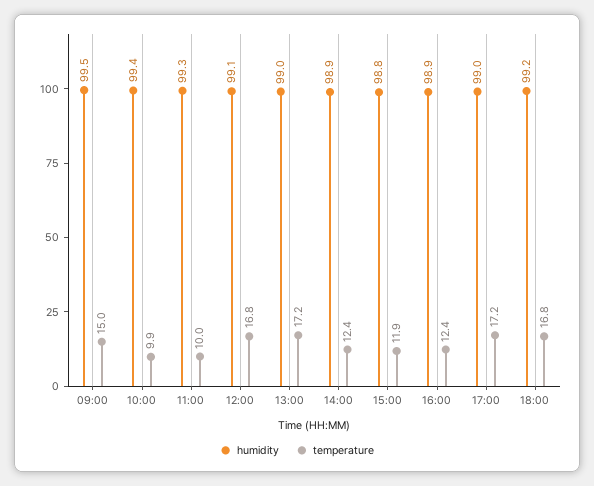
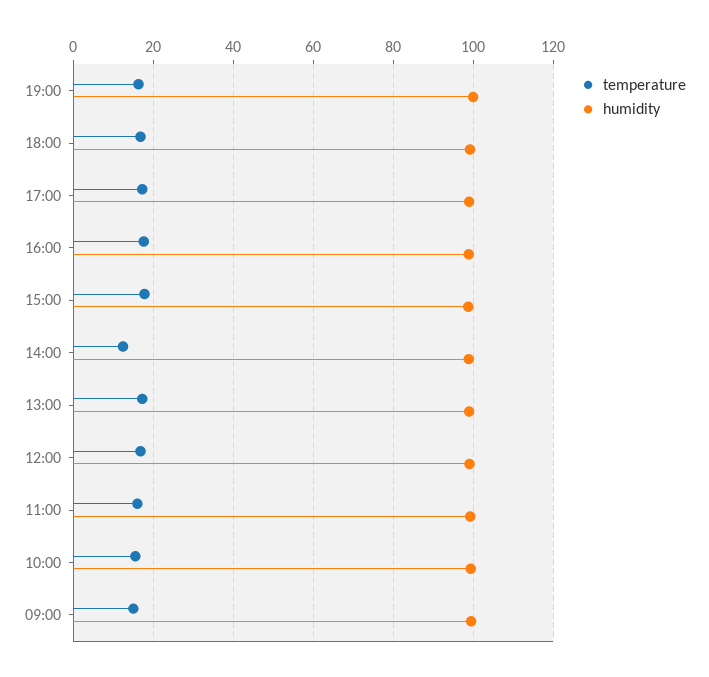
temperature, 10:00: 9.9 -> 16
temperature, 11:00: 10 -> 16
temperature, 15:00: 11.9 -> 18
temperature, 16:00: 12.4 -> 18
temperature, 19:00: none -> 16
humidity, 19:00: none -> 100

